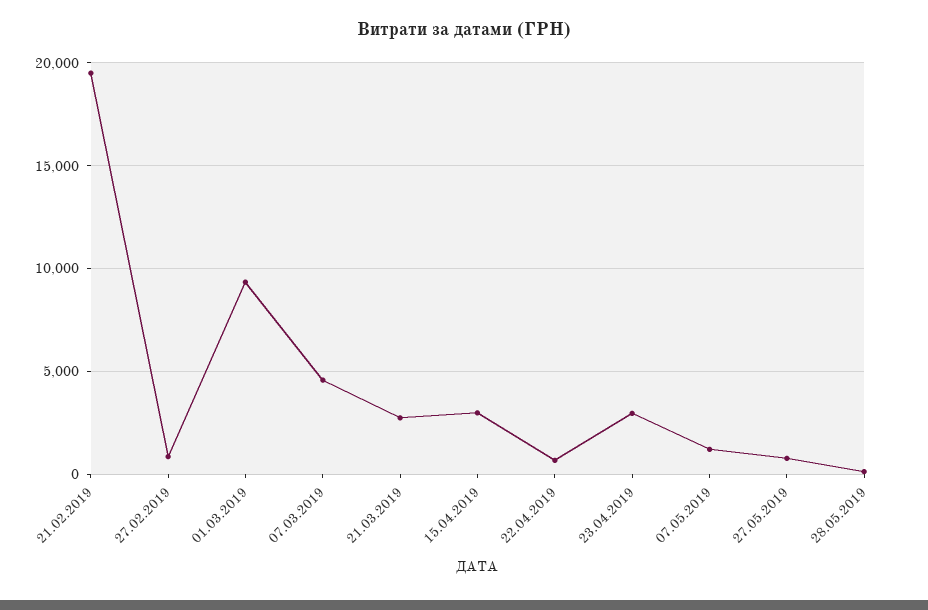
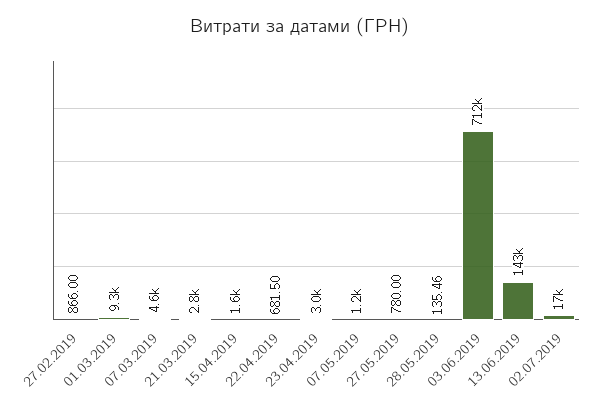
21.02.2019: 19500 -> none
15.04.2019: 3000 -> 1600
03.06.2019: none -> 712000
13.06.2019: none -> 143000
02.07.2019: none -> 17000

